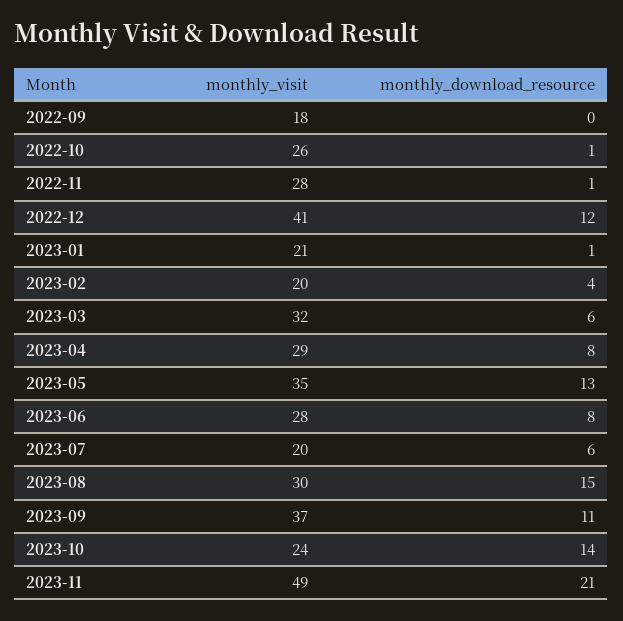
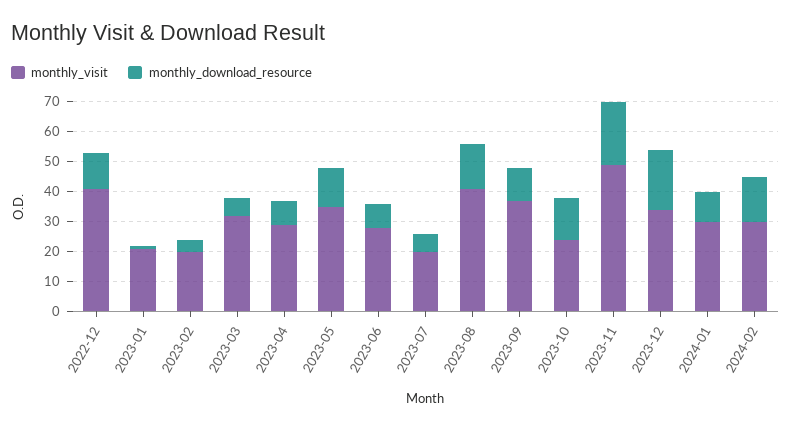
monthly_visit, 2022-09: 18 -> none
monthly_download_resource, 2022-09: 0 -> none
monthly_visit, 2022-10: 26 -> none
monthly_download_resource, 2022-10: 1 -> none
monthly_visit, 2022-11: 28 -> none
monthly_download_resource, 2022-11: 1 -> none
monthly_visit, 2023-08: 30 -> 40
monthly_visit, 2023-12: none -> 35
monthly_download_resource, 2023-12: none -> 20
monthly_visit, 2024-01: none -> 30
monthly_download_resource, 2024-01: none -> 10
monthly_visit, 2024-02: none -> 30
monthly_download_resource, 2024-02: none -> 15

